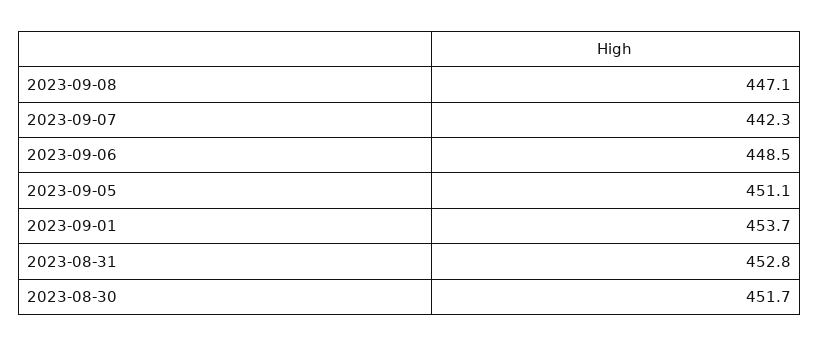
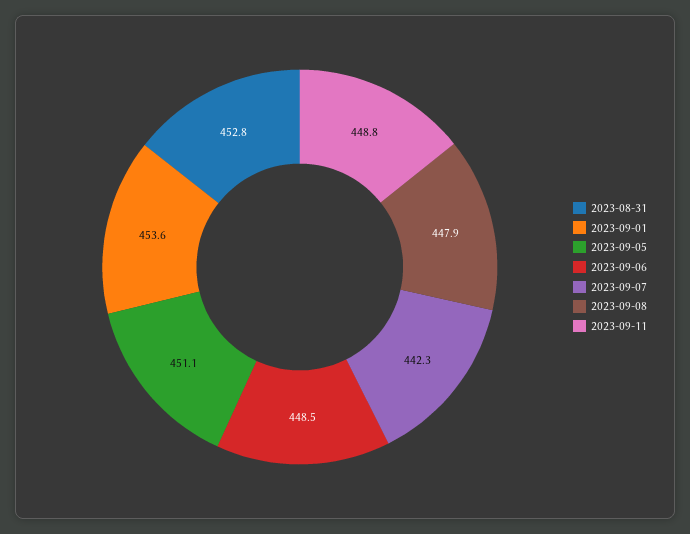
2023-09-08: 447.1 -> 447.9
2023-09-01: 453.7 -> 453.6
2023-08-30: 451.7 -> none
2023-09-11: none -> 448.8

